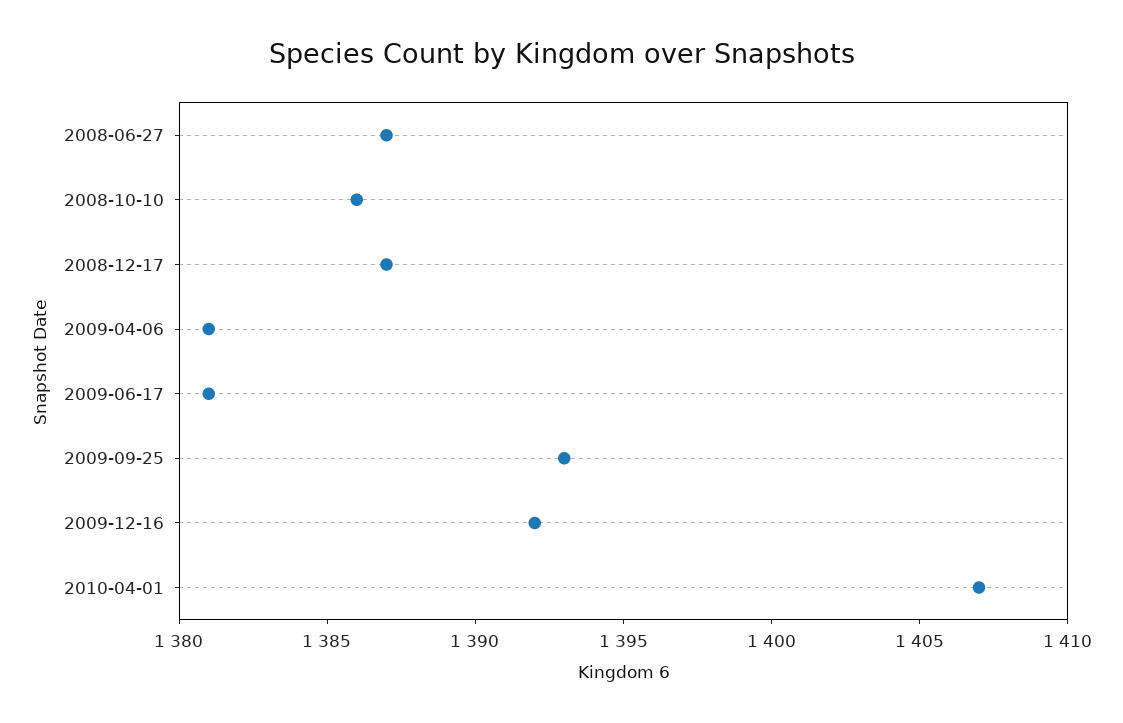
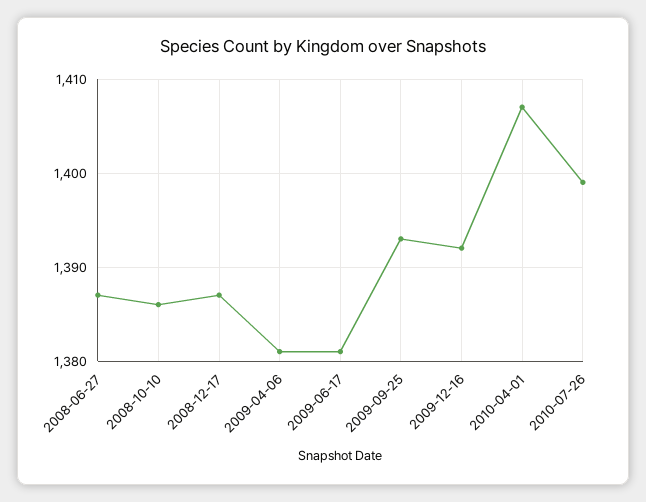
2010-07-26: none -> 1399

